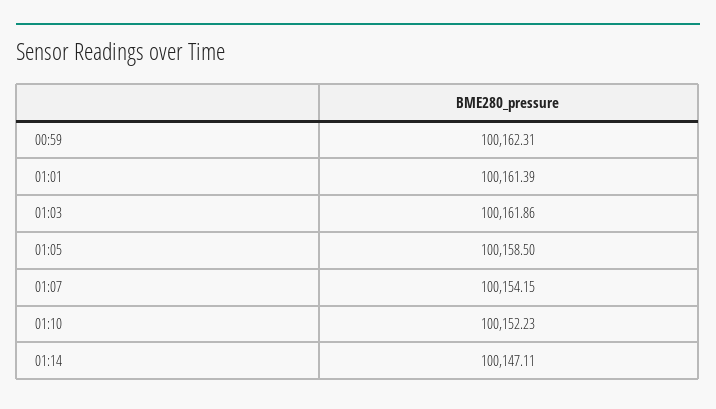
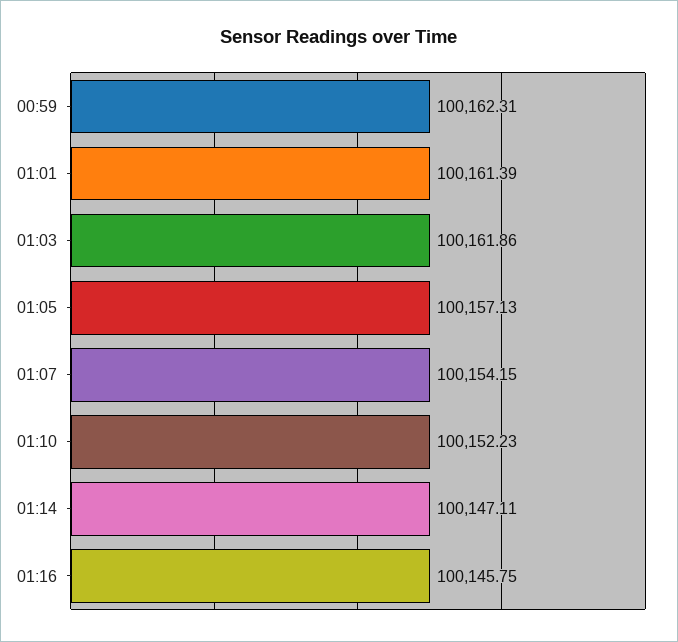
01:05: 100158.5 -> 100157.13
01:16: none -> 100145.75

